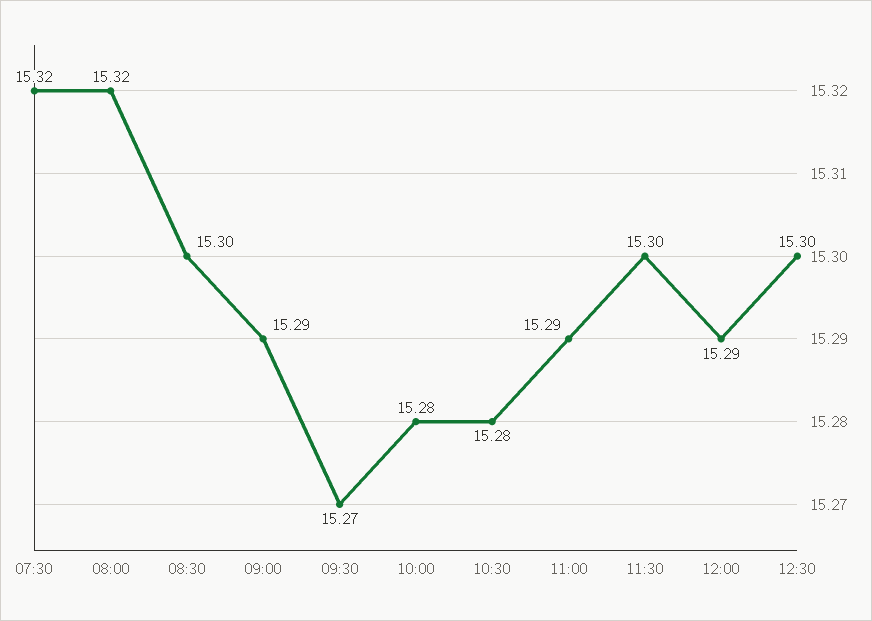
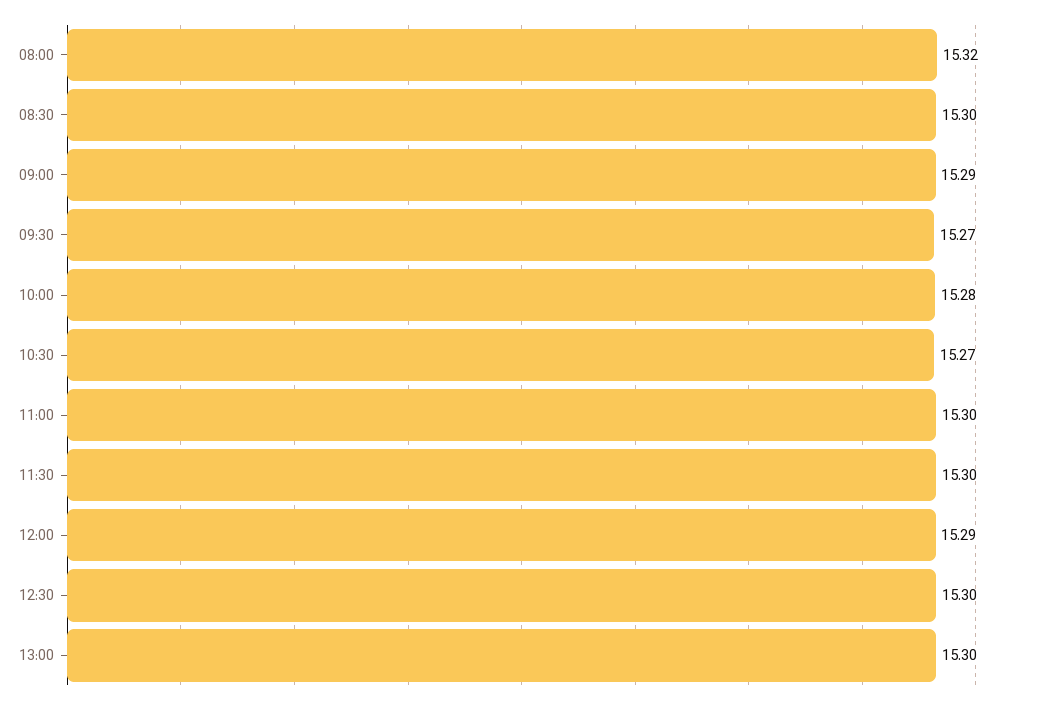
07:30: 15.32 -> none
10:30: 15.28 -> 15.27
11:00: 15.29 -> 15.3
13:00: none -> 15.3

